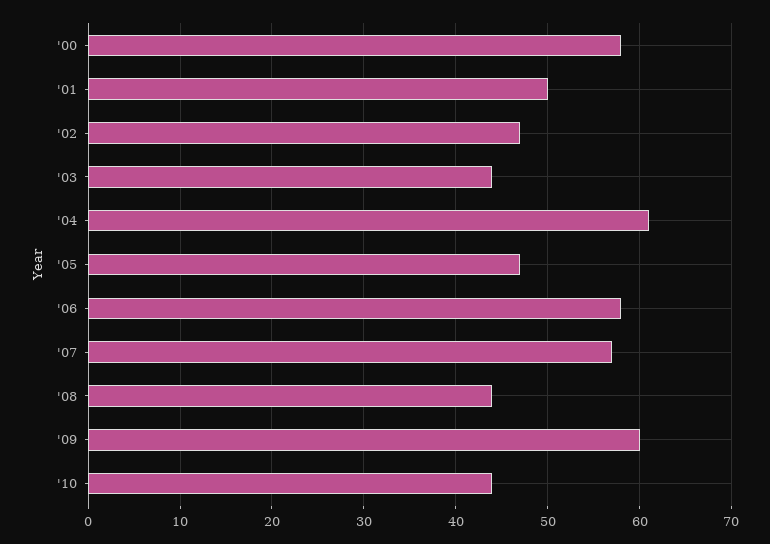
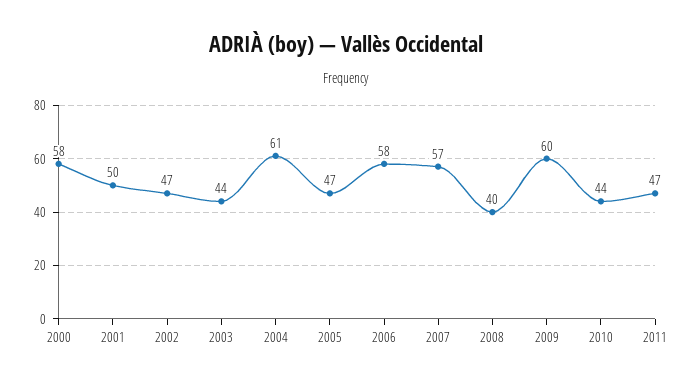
'08: 44 -> 40
2011: none -> 47

